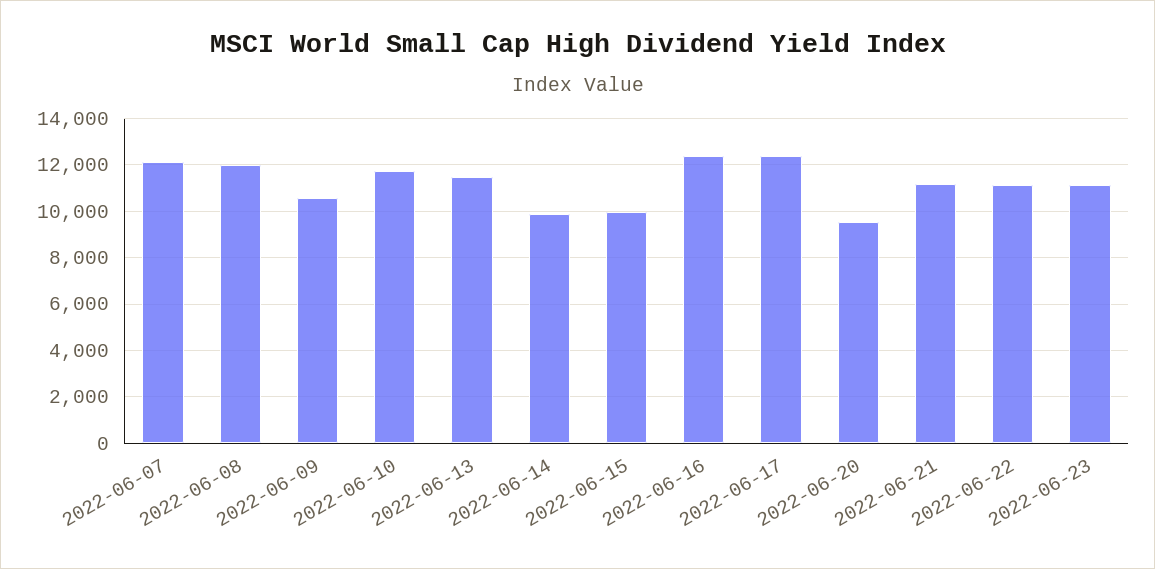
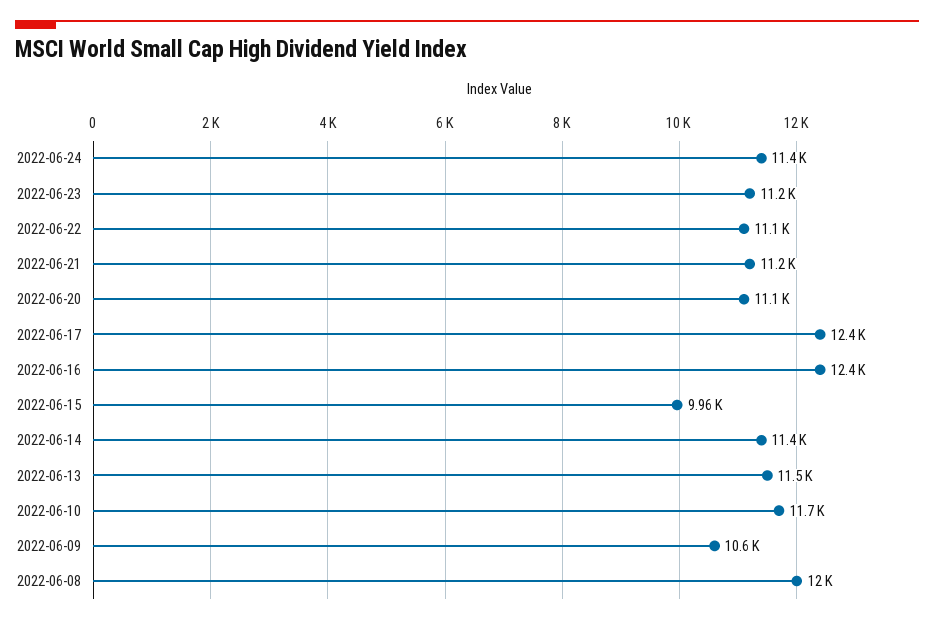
2022-06-07: 12000 -> none
2022-06-14: 10000 -> 11400
2022-06-20: 9500 -> 11100
2022-06-24: none -> 11400

